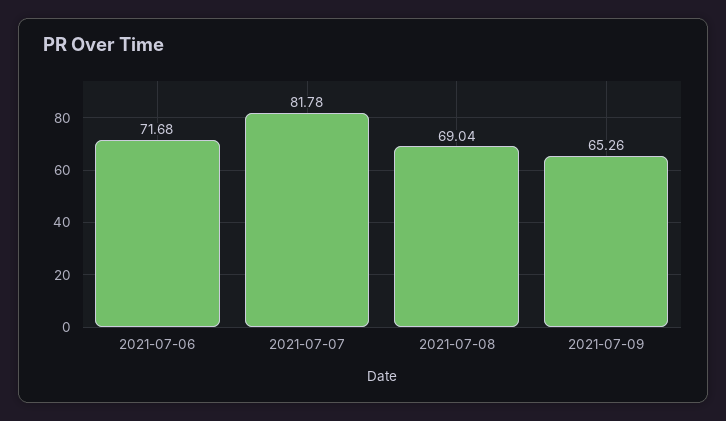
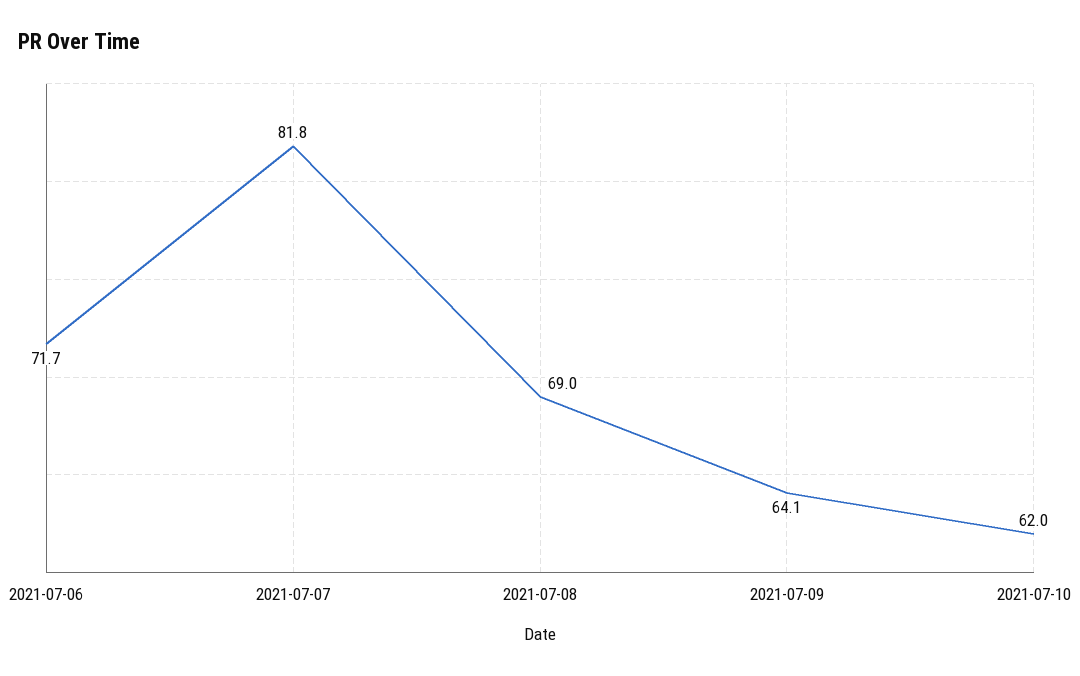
2021-07-09: 65.26 -> 64.1
2021-07-10: none -> 62

